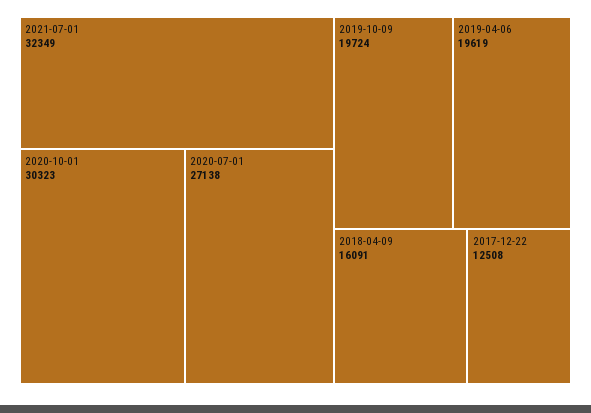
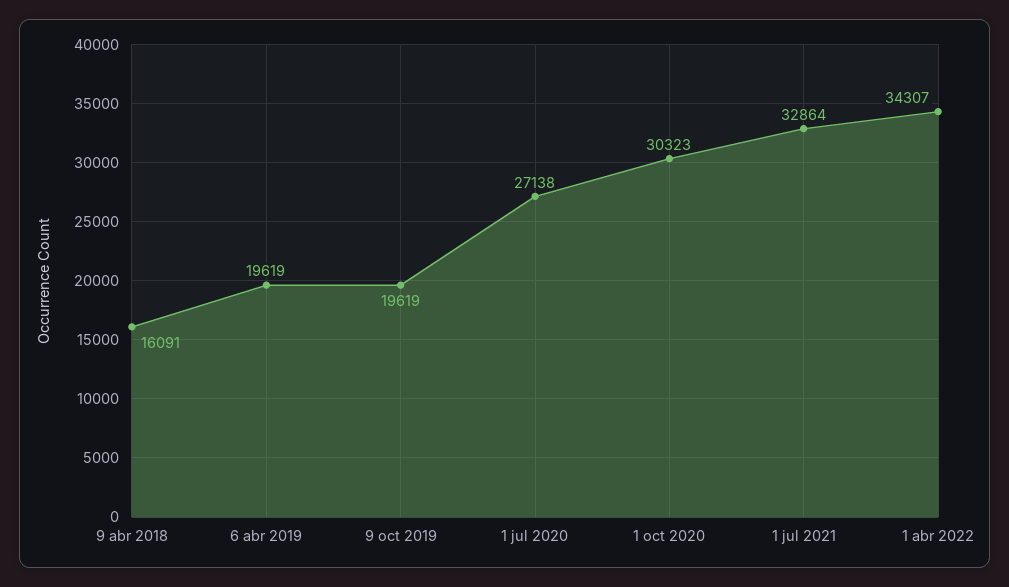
2021-07-01: 32349 -> 32864
2019-10-09: 19724 -> 19619
2017-12-22: 12508 -> none
1 abr 2022: none -> 34307

